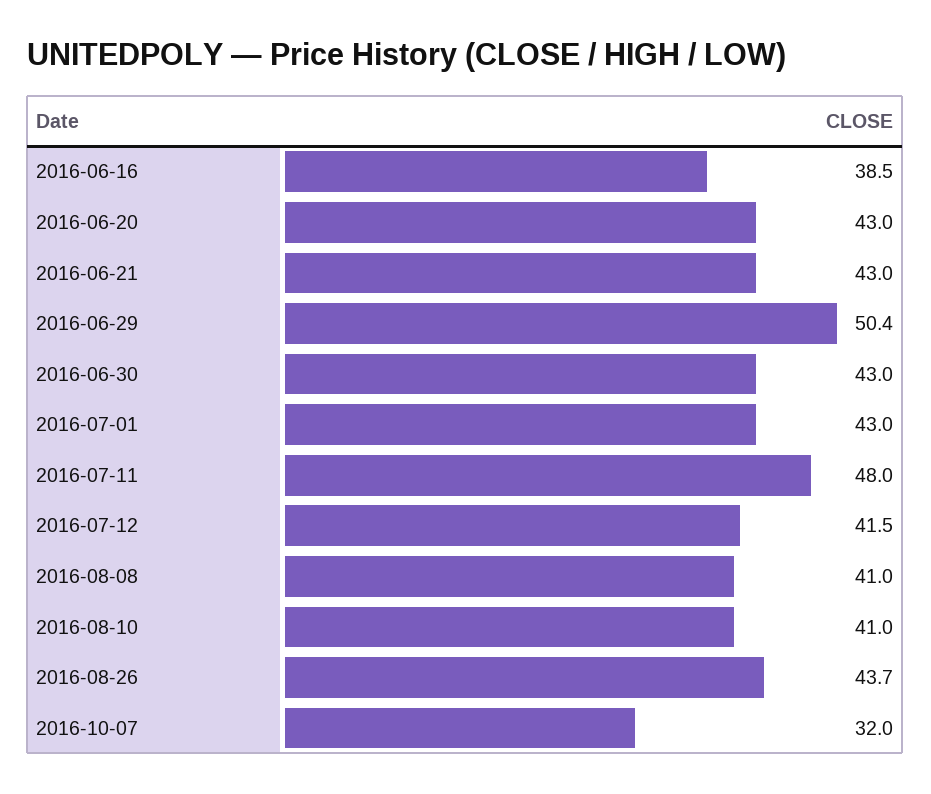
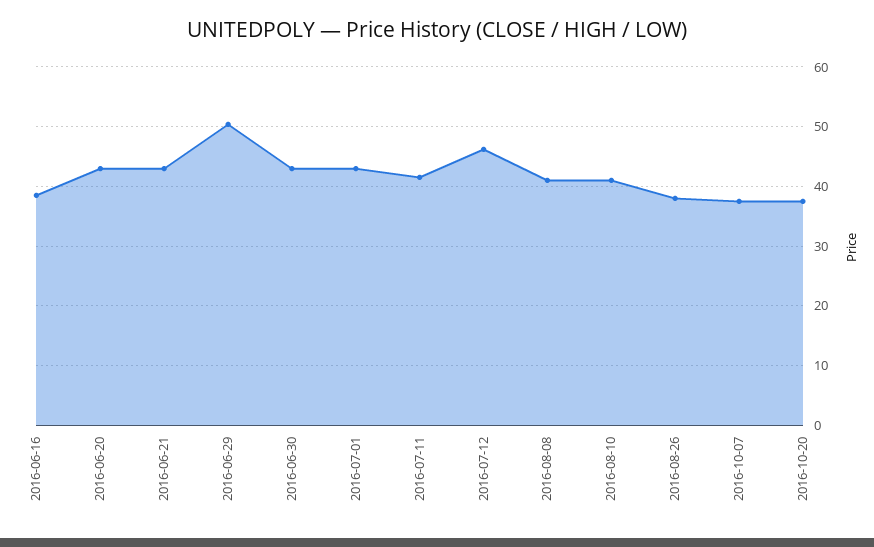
2016-07-11: 48 -> 42
2016-07-12: 41.5 -> 46
2016-08-26: 43.7 -> 38
2016-10-07: 32 -> 38
2016-10-20: none -> 38

